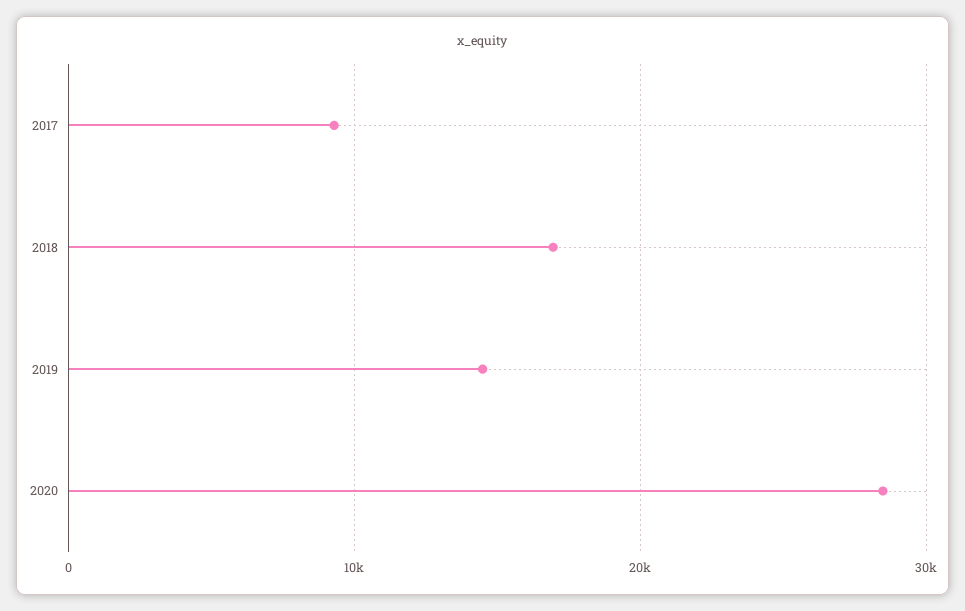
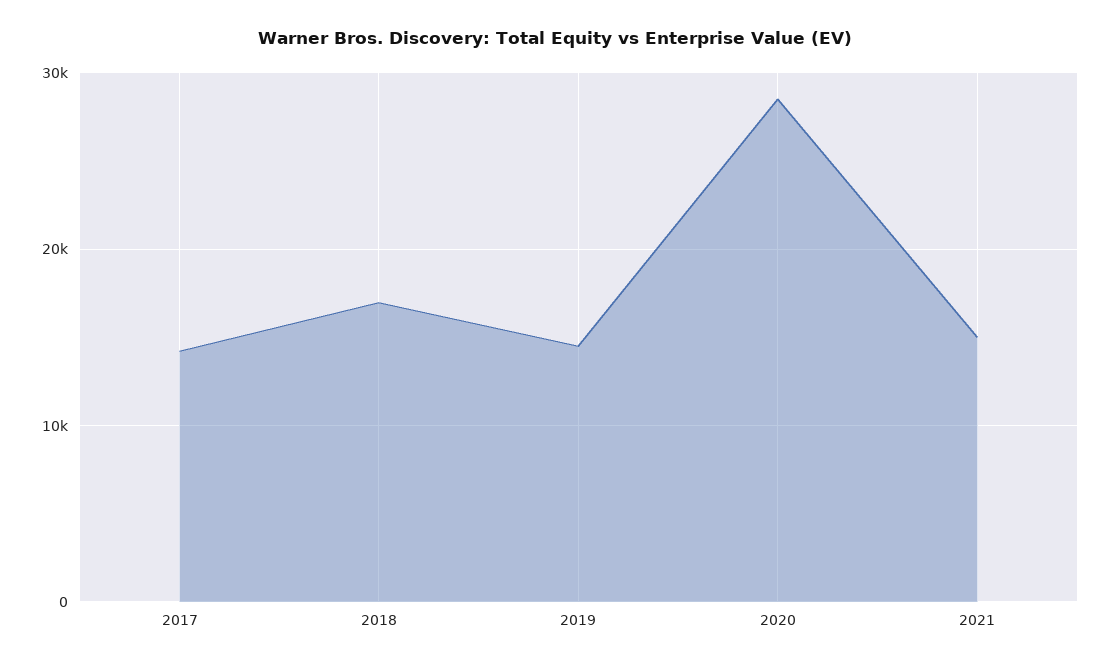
2017: 9000 -> 14000
2021: none -> 15000

